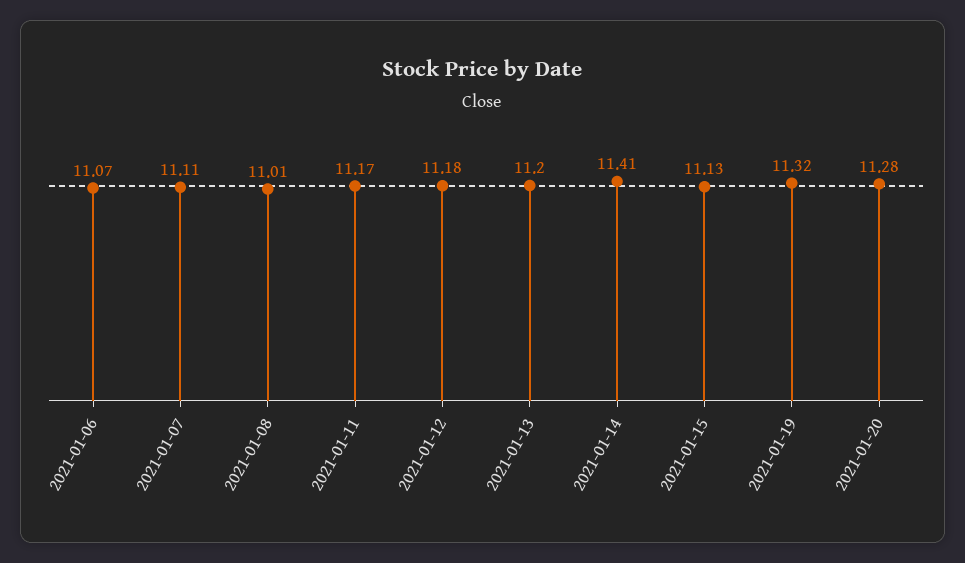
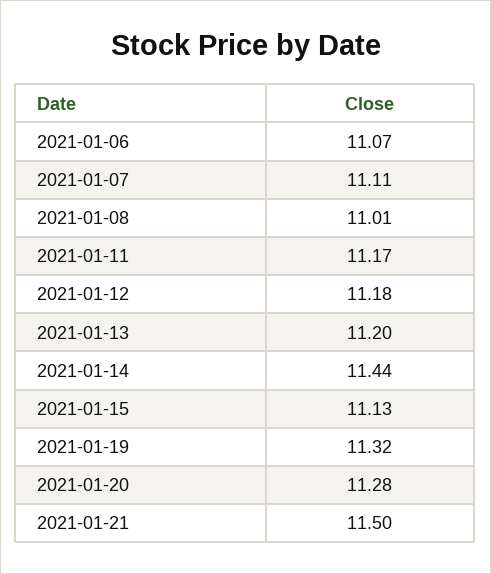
2021-01-14: 11.41 -> 11.44
2021-01-21: none -> 11.5

